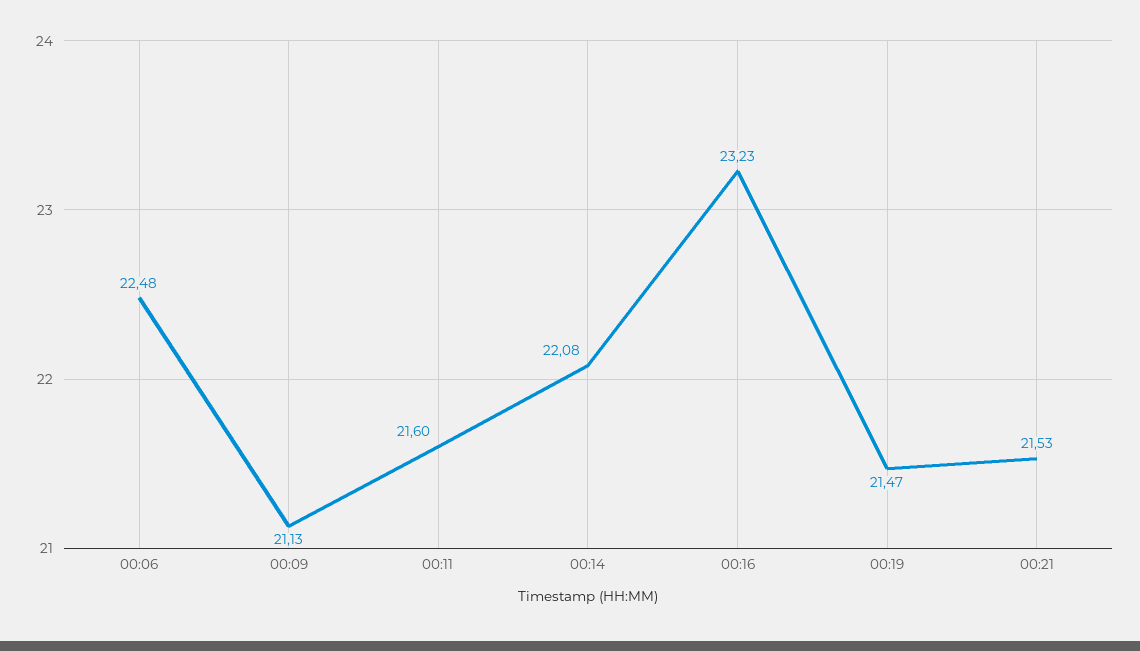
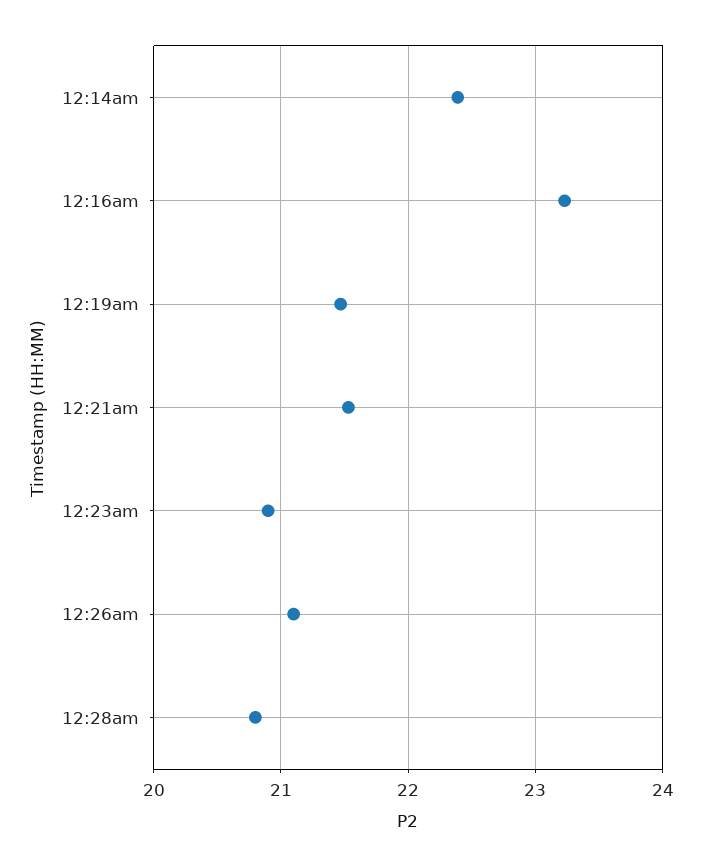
00:06: 22.48 -> none
00:09: 21.13 -> none
00:11: 21.6 -> none
00:14: 22.08 -> 22.4
12:23am: none -> 20.9
12:26am: none -> 21.1
12:28am: none -> 20.8

